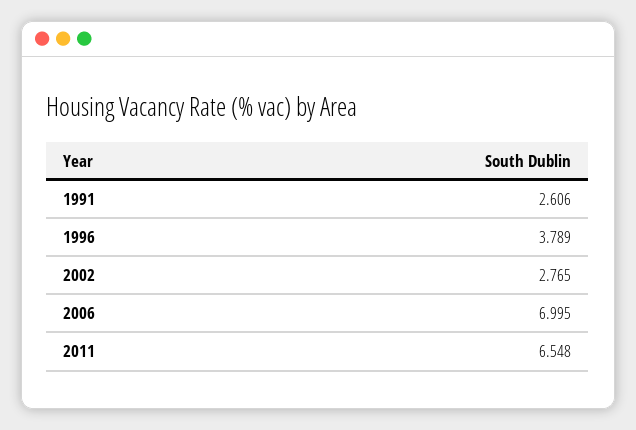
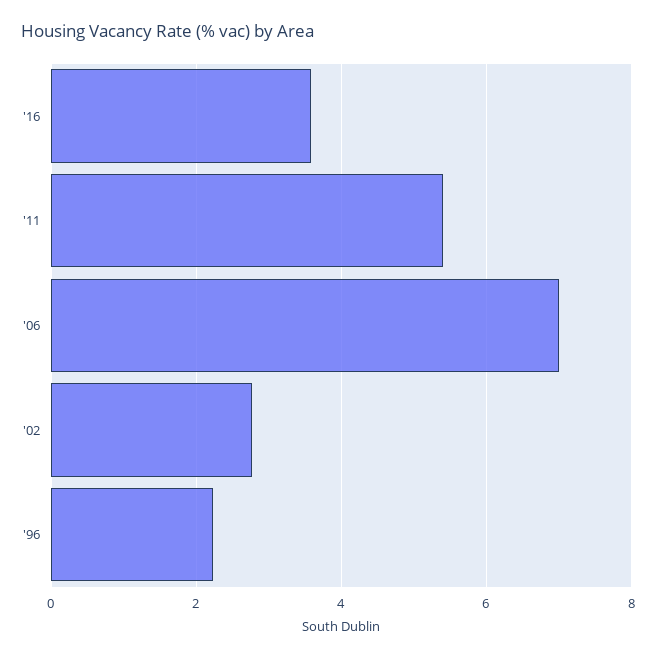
1991: 2.606 -> none
1996: 3.789 -> 2.2
2011: 6.548 -> 5.4
'16: none -> 3.6

